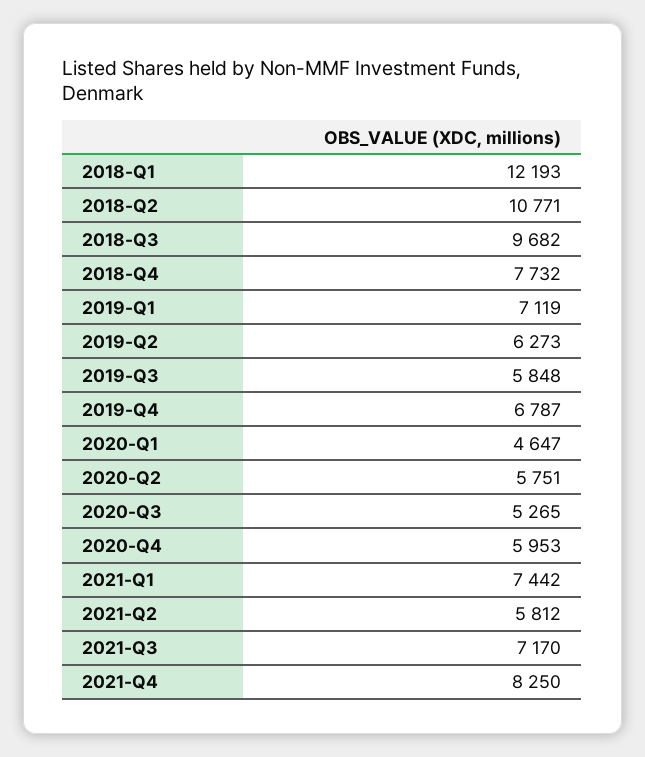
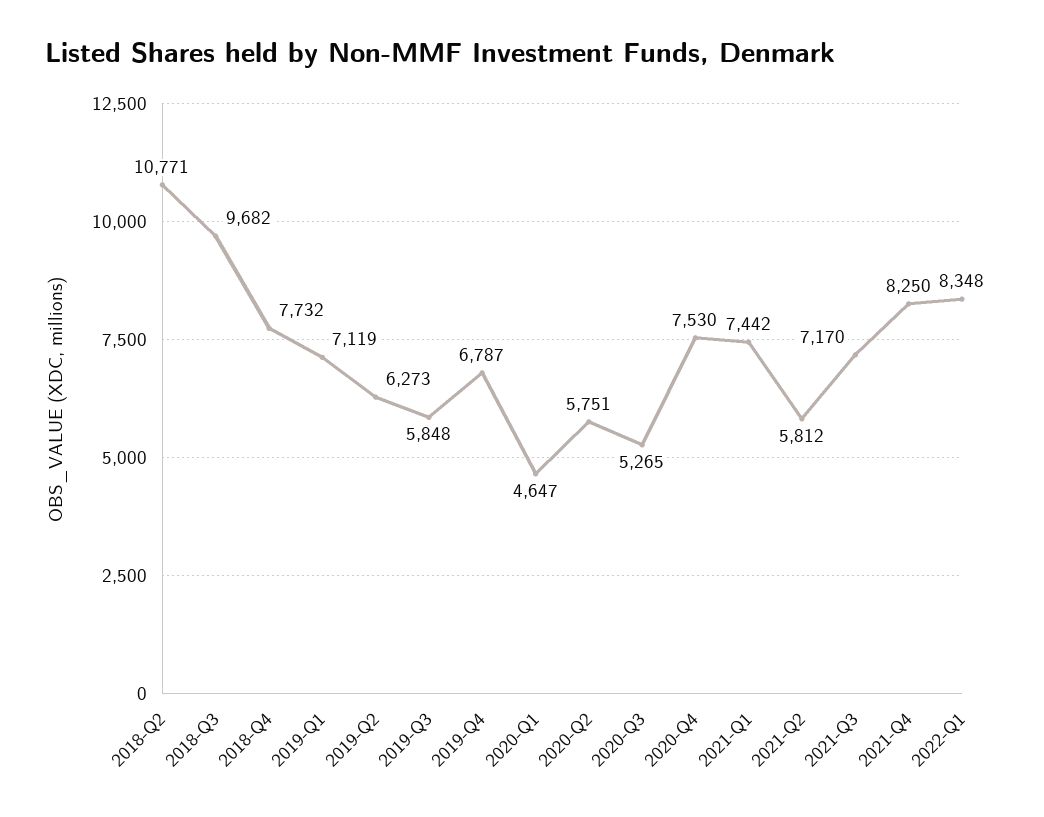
2018-Q1: 12193 -> none
2020-Q4: 5953 -> 7530
2022-Q1: none -> 8348

